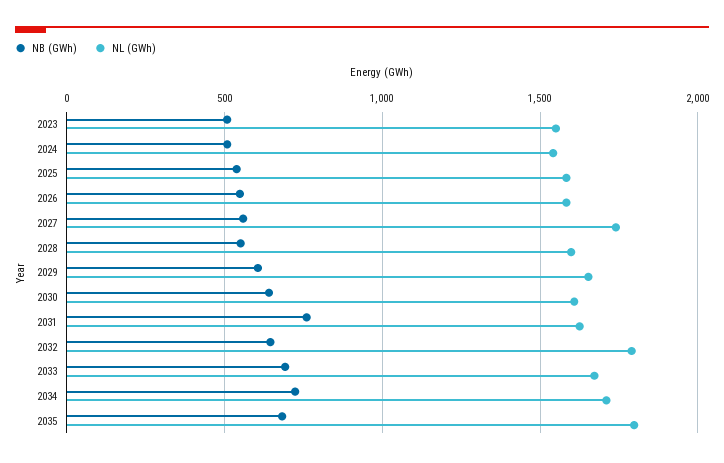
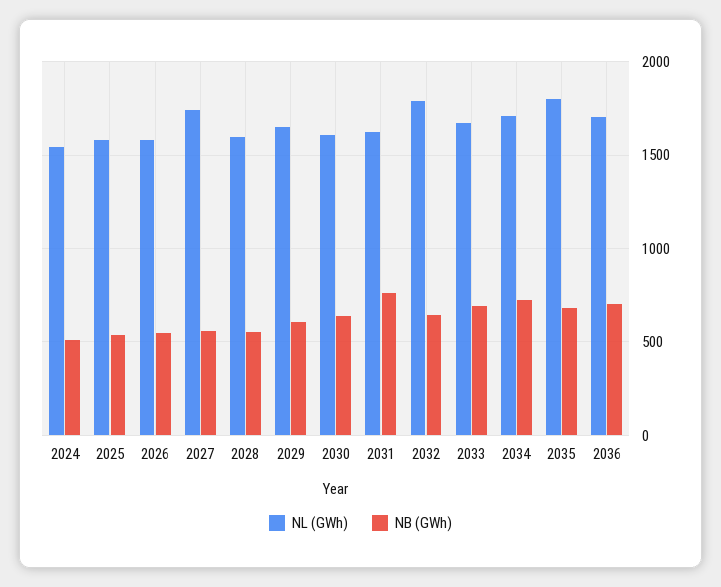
NB (GWh), 2023: 500 -> none
NL (GWh), 2023: 1550 -> none
NL (GWh), 2036: none -> 1700
NB (GWh), 2036: none -> 700

